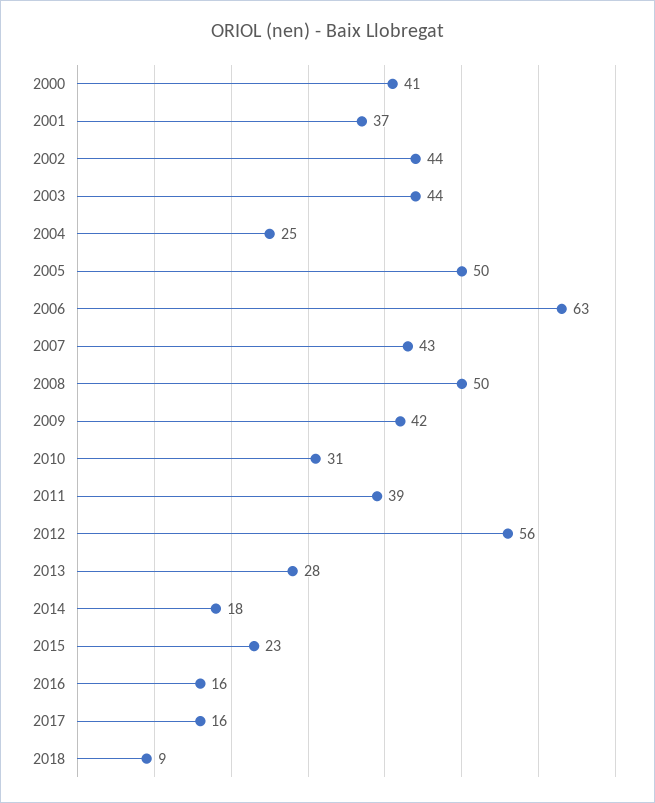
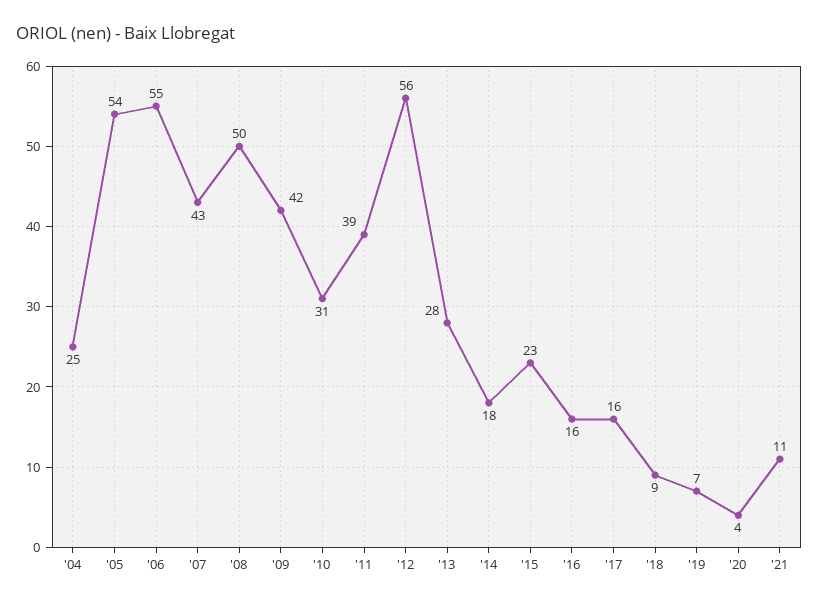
2000: 41 -> none
2001: 37 -> none
2002: 44 -> none
2003: 44 -> none
2005: 50 -> 54
2006: 63 -> 55
'19: none -> 7
'20: none -> 4
'21: none -> 11

